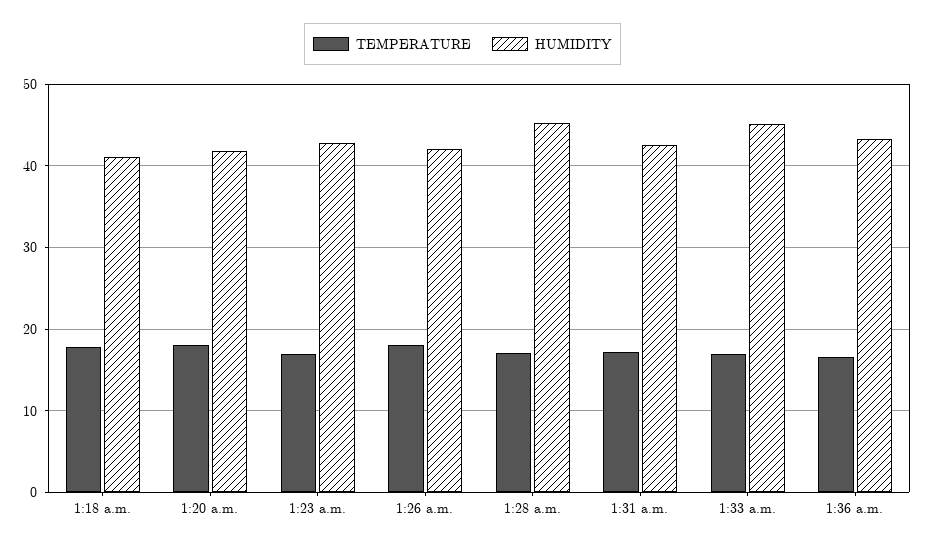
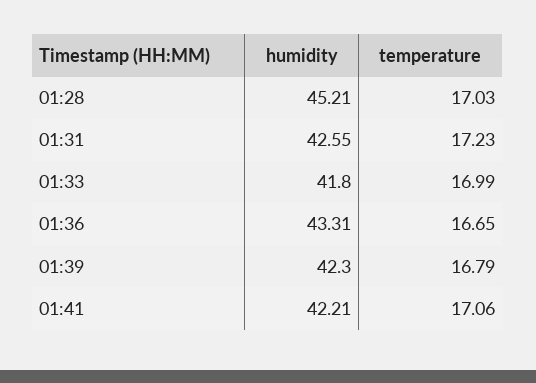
TEMPERATURE, 1:18 a.m.: 18 -> none
HUMIDITY, 1:18 a.m.: 41 -> none
TEMPERATURE, 1:20 a.m.: 18 -> none
HUMIDITY, 1:20 a.m.: 42 -> none
TEMPERATURE, 1:23 a.m.: 17 -> none
HUMIDITY, 1:23 a.m.: 43 -> none
TEMPERATURE, 1:26 a.m.: 18 -> none
HUMIDITY, 1:26 a.m.: 42 -> none
HUMIDITY, 1:33 a.m.: 45 -> 41.8
HUMIDITY, 01:39: none -> 42.3
TEMPERATURE, 01:39: none -> 16.79
HUMIDITY, 01:41: none -> 42.21
TEMPERATURE, 01:41: none -> 17.06

